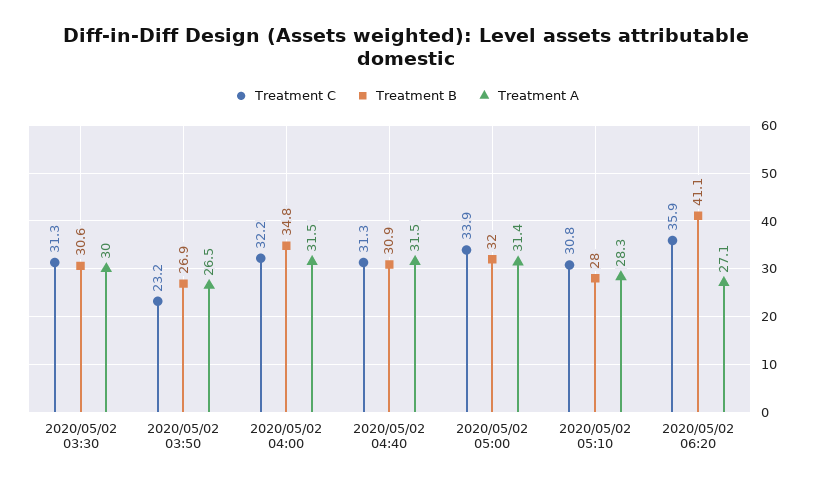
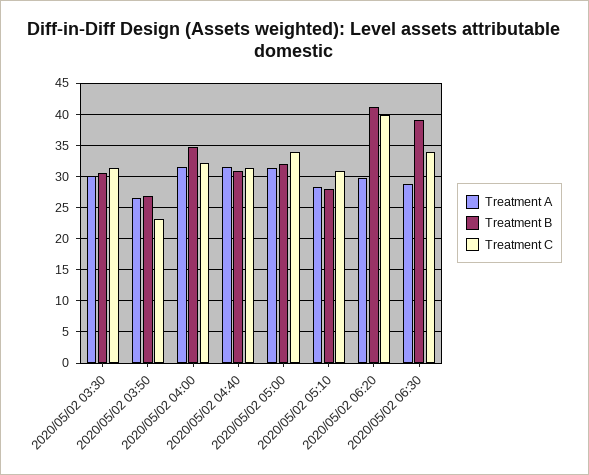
Treatment C, 2020/05/02 06:20: 35.9 -> 40
Treatment A, 2020/05/02 06:20: 27.1 -> 30
Treatment A, 2020/05/02 06:30: none -> 29
Treatment B, 2020/05/02 06:30: none -> 39
Treatment C, 2020/05/02 06:30: none -> 34

